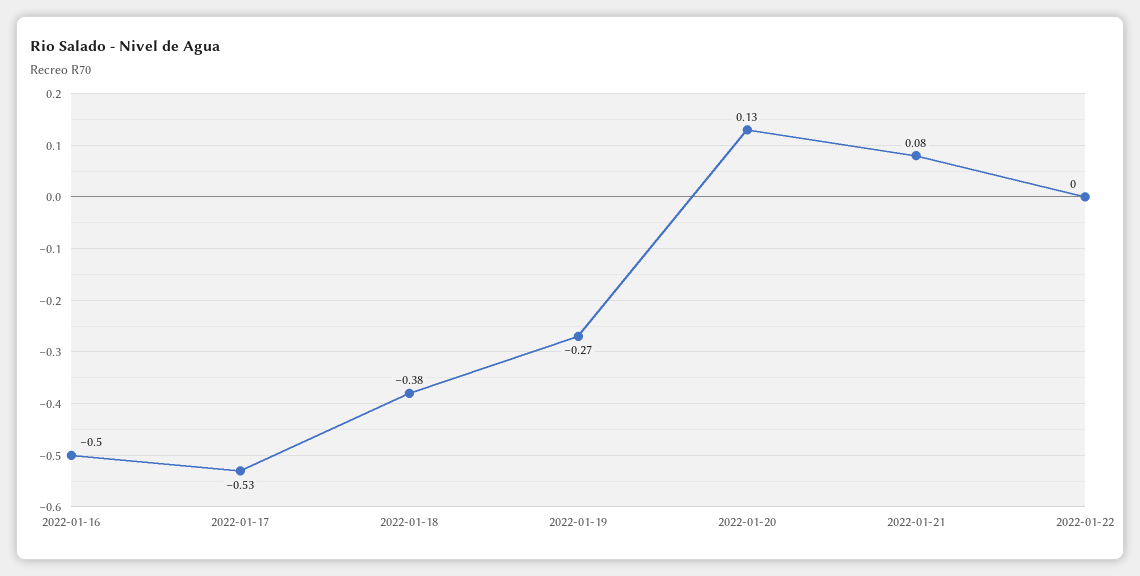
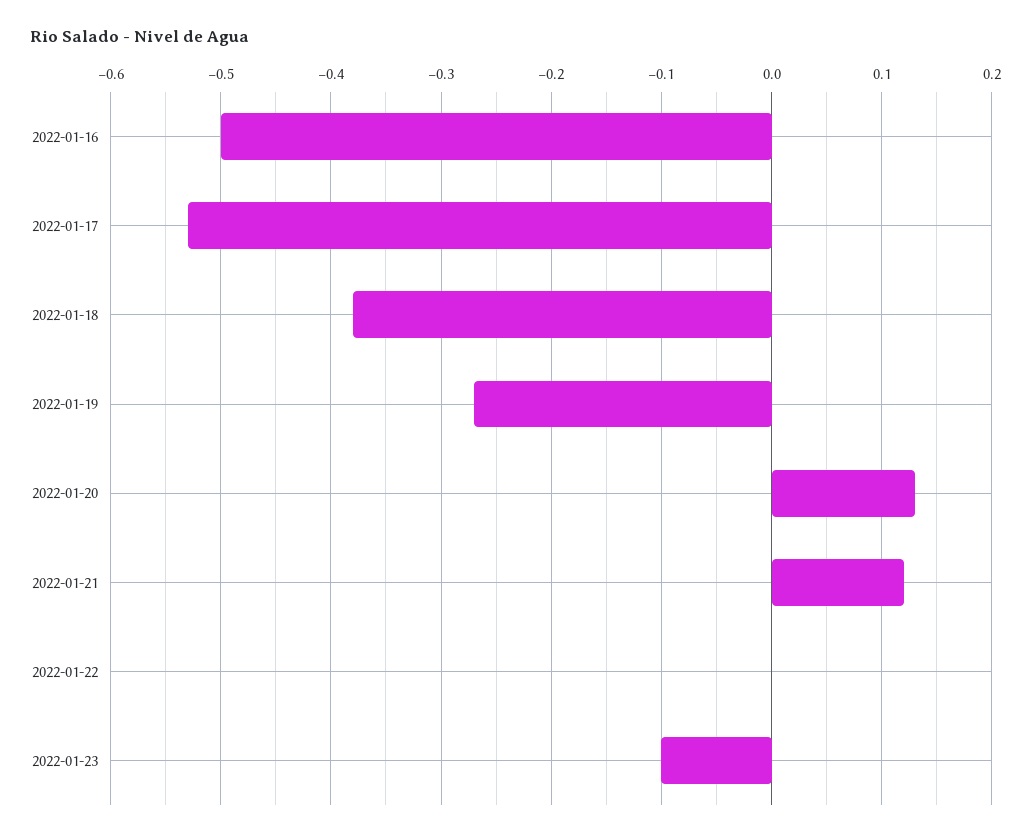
2022-01-21: 0.08 -> 0.12
2022-01-23: none -> -0.1

